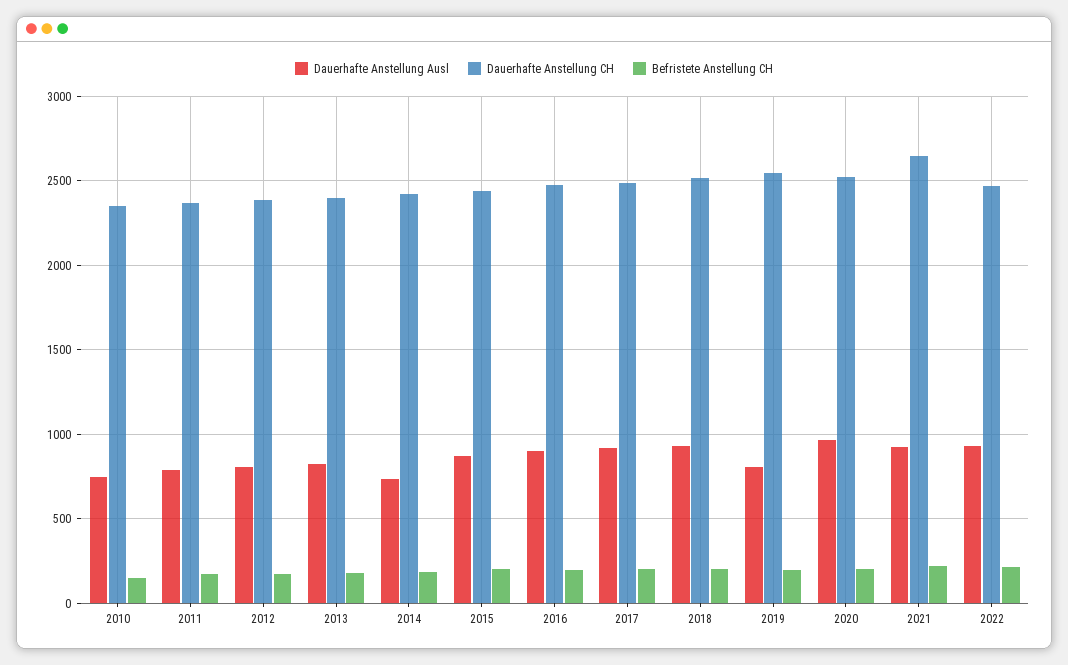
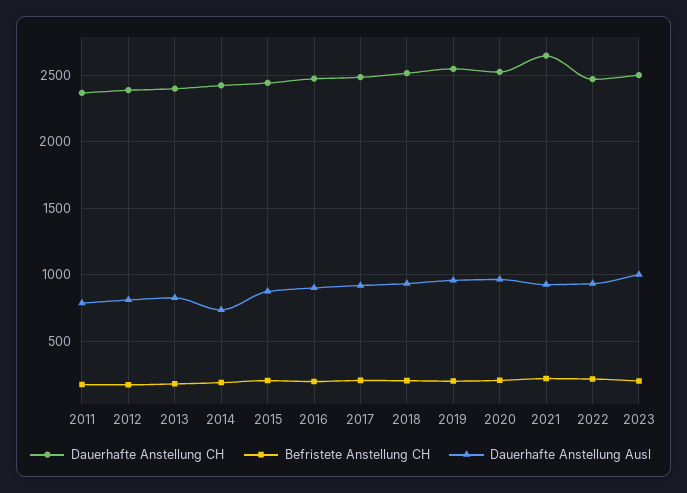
Dauerhafte Anstellung Ausl, 2010: 750 -> none
Dauerhafte Anstellung CH, 2010: 2350 -> none
Befristete Anstellung CH, 2010: 150 -> none
Dauerhafte Anstellung Ausl, 2019: 800 -> 950
Dauerhafte Anstellung CH, 2023: none -> 2500
Befristete Anstellung CH, 2023: none -> 200
Dauerhafte Anstellung Ausl, 2023: none -> 1000

